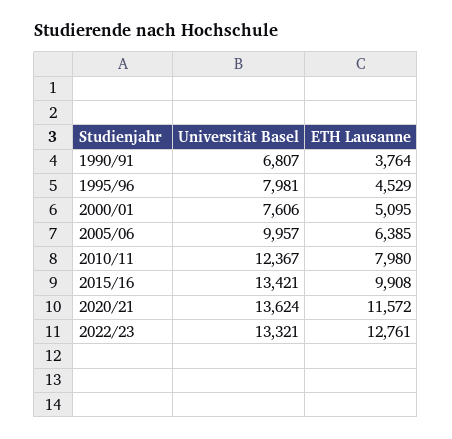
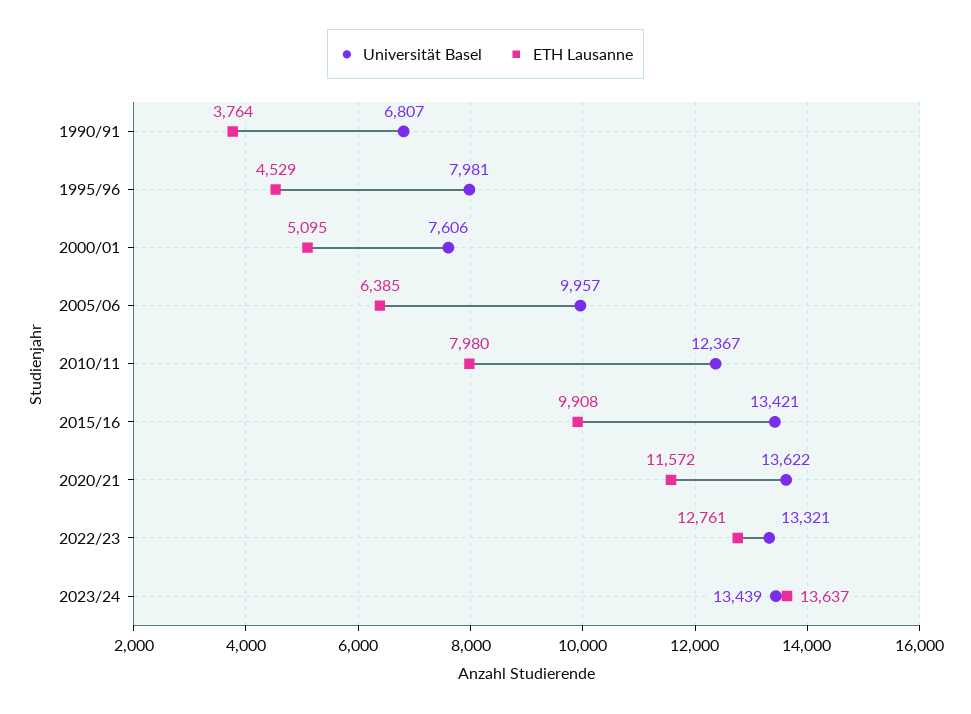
Universität Basel, 2020/21: 13624 -> 13622
Universität Basel, 2023/24: none -> 13439
ETH Lausanne, 2023/24: none -> 13637

